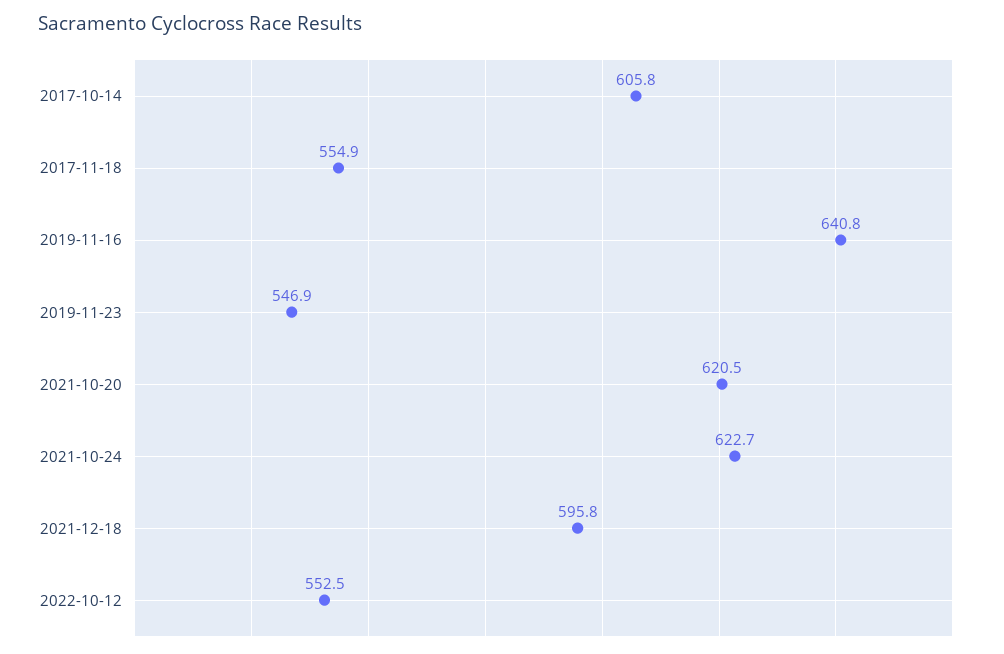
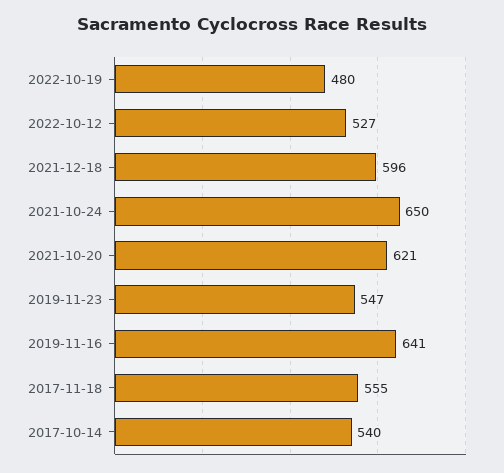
2017-10-14: 605.8 -> 540
2021-10-24: 622.7 -> 650
2022-10-12: 552.5 -> 527
2022-10-19: none -> 480

